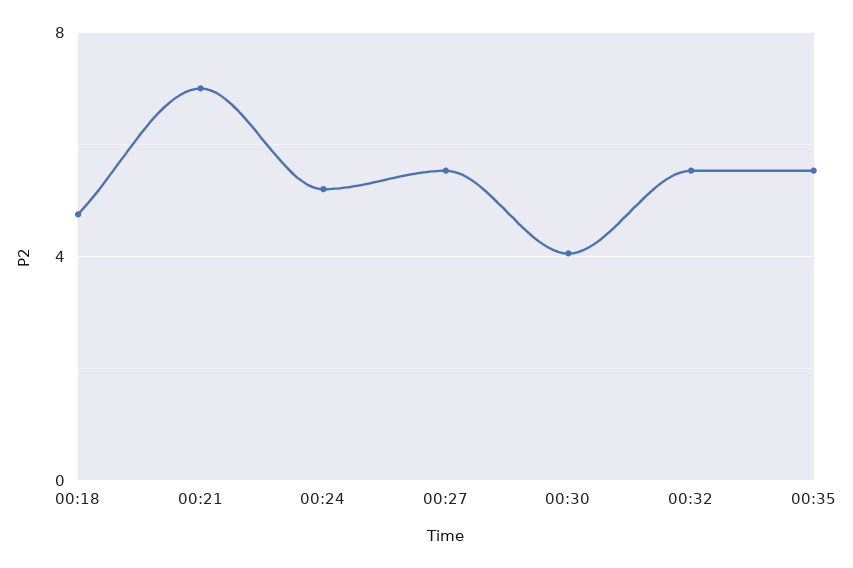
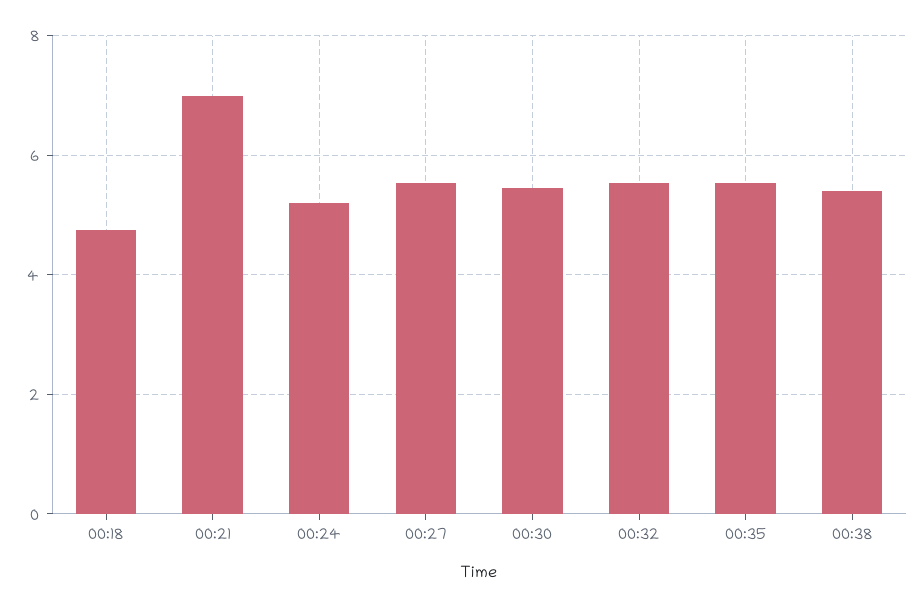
00:30: 4 -> 5.4
00:38: none -> 5.4

